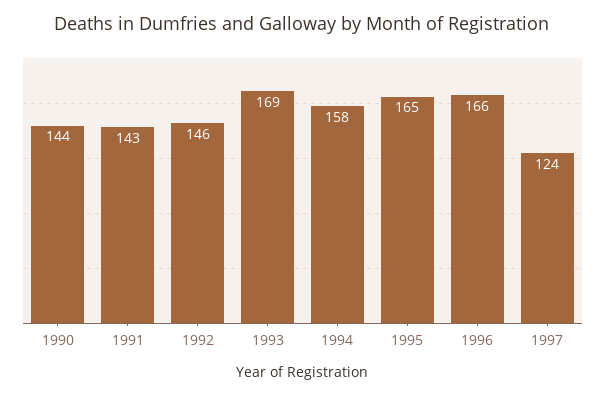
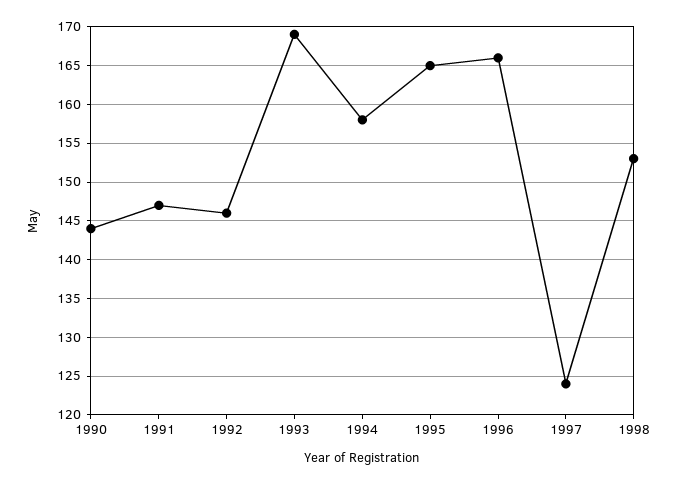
1991: 143 -> 147
1998: none -> 153

